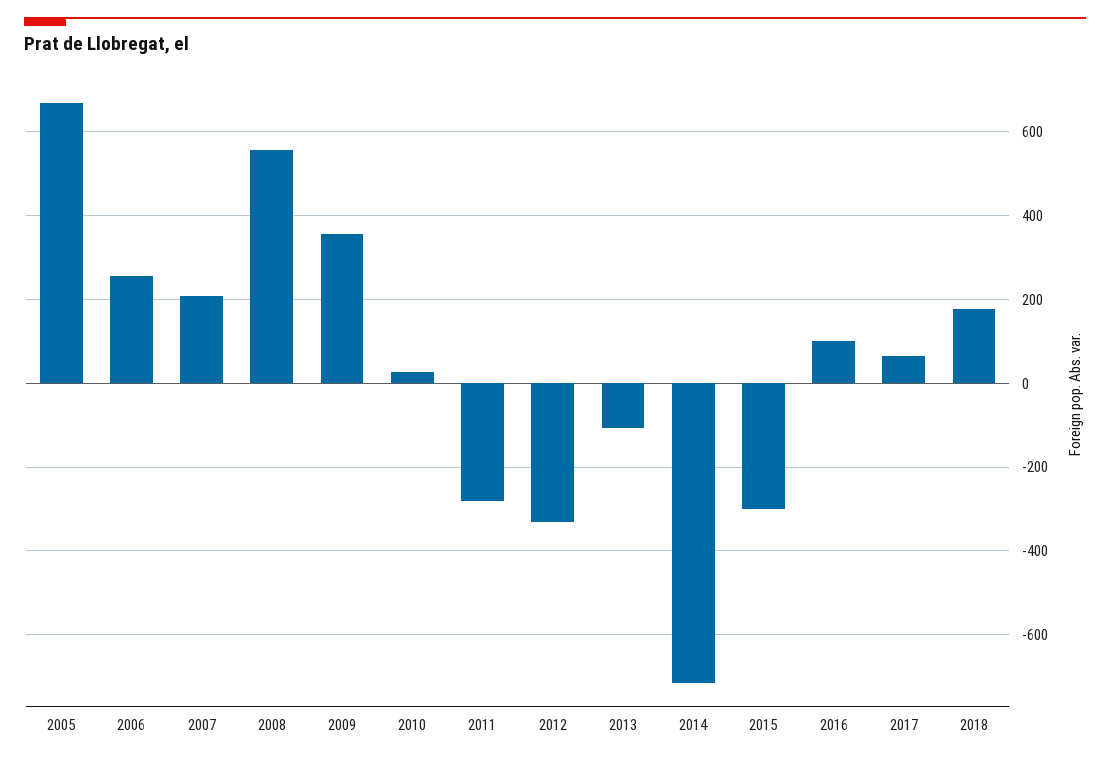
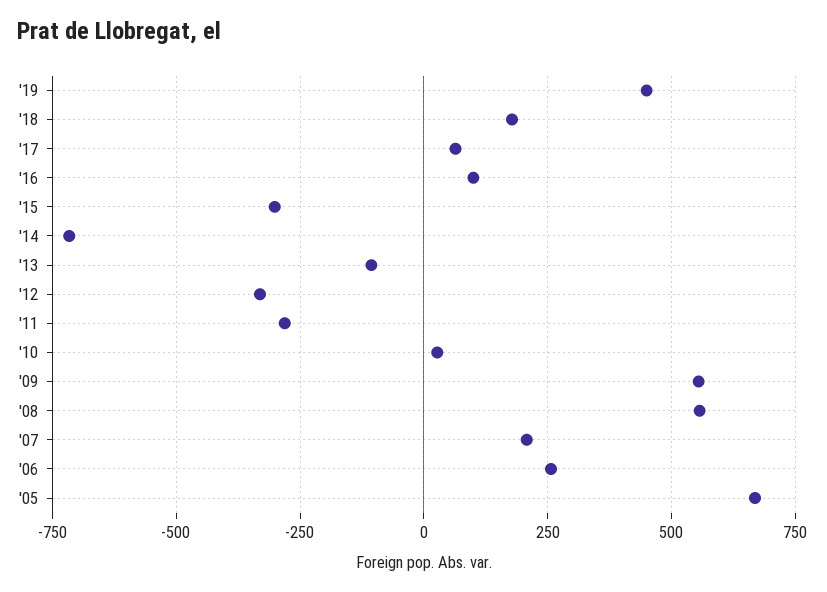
2009: 360 -> 550
'19: none -> 450

